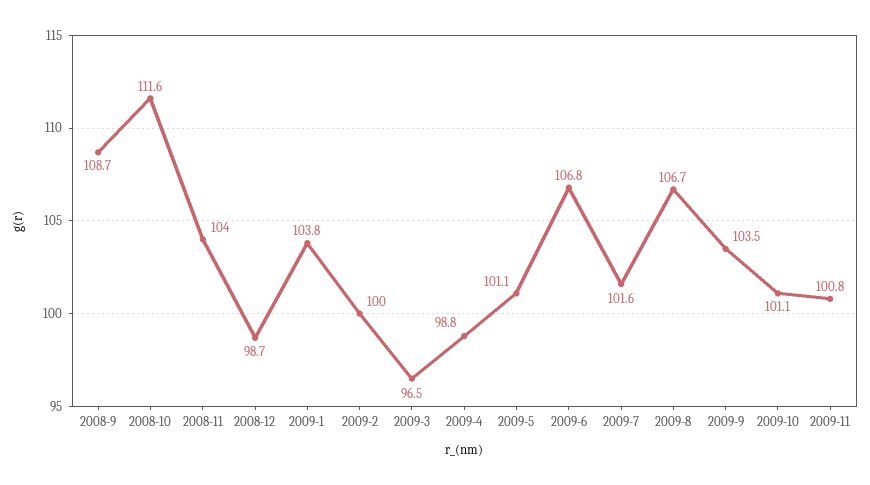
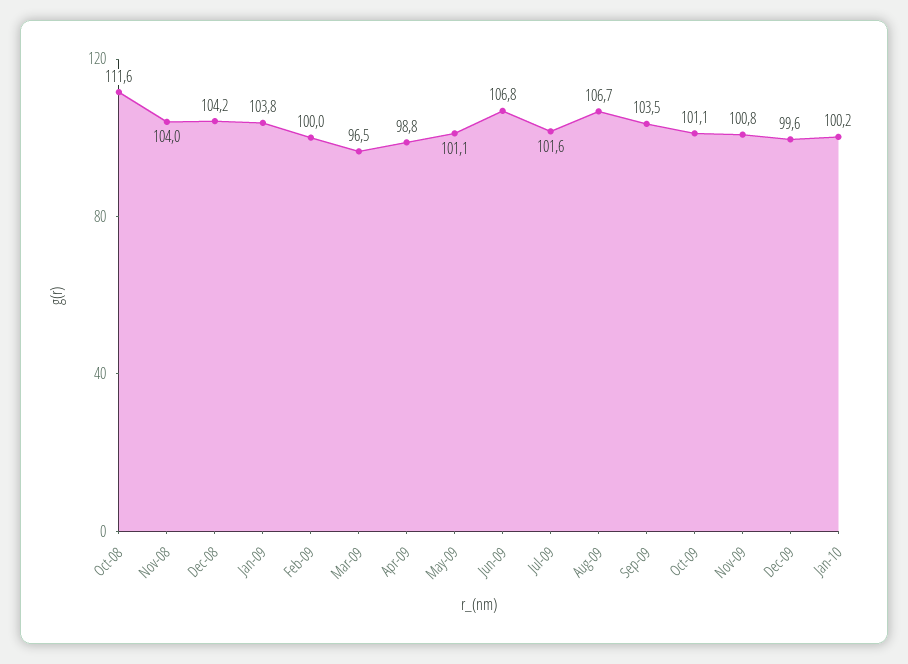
2008-9: 108.7 -> none
2008-12: 98.7 -> 104.2
Dec-09: none -> 99.6
Jan-10: none -> 100.2

